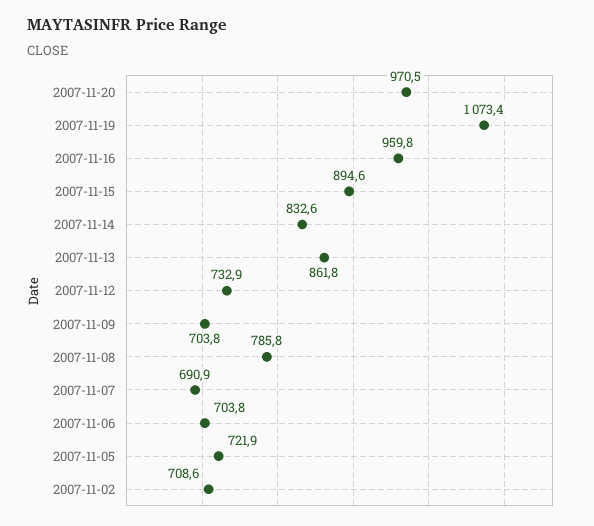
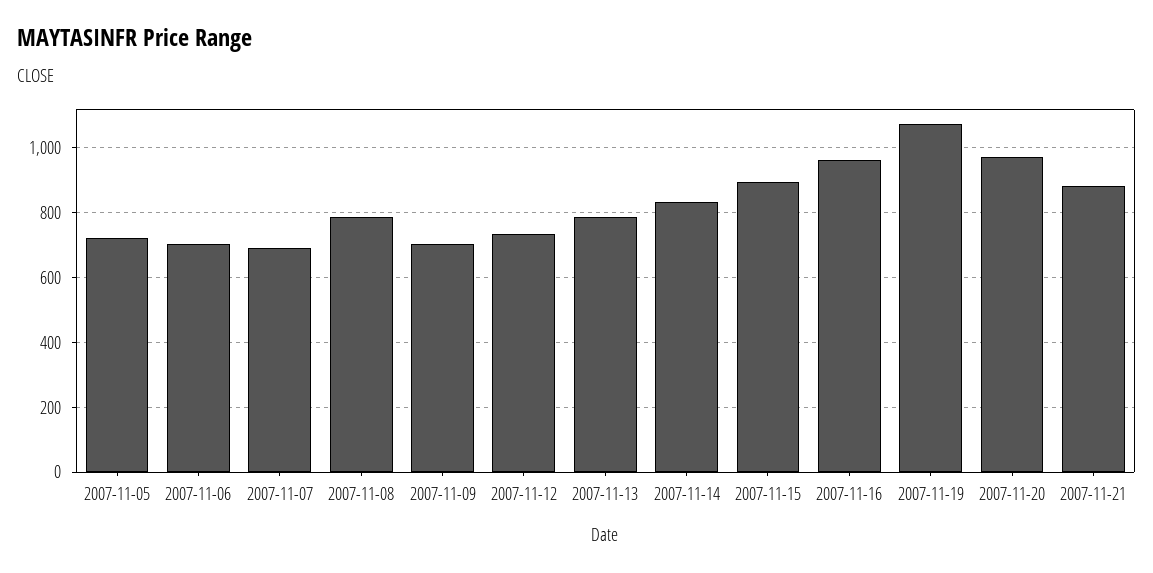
2007-11-13: 861.8 -> 780
2007-11-02: 708.6 -> none
2007-11-21: none -> 880

